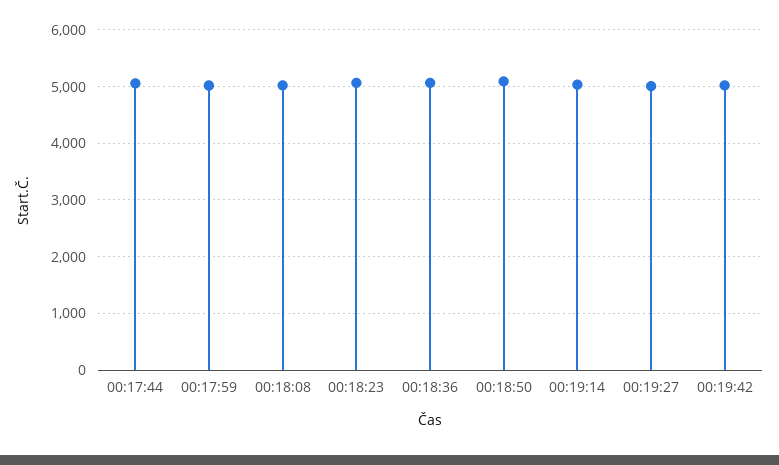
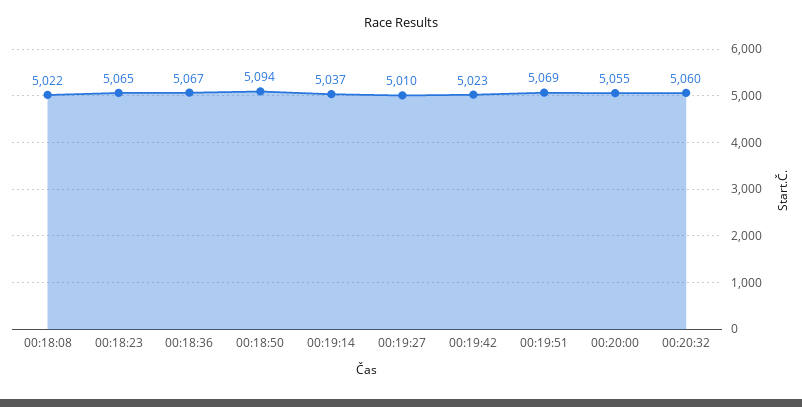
00:17:44: 5000 -> none
00:17:59: 5000 -> none
00:19:51: none -> 5069
00:20:00: none -> 5055
00:20:32: none -> 5060

